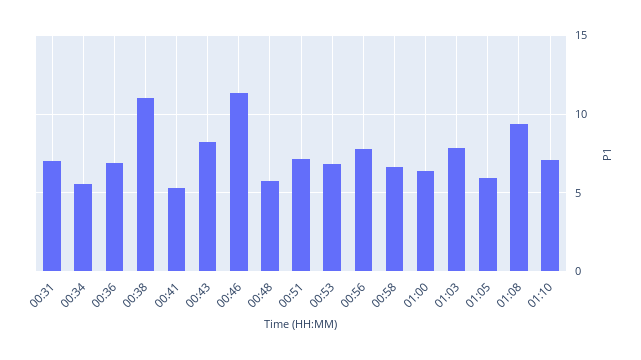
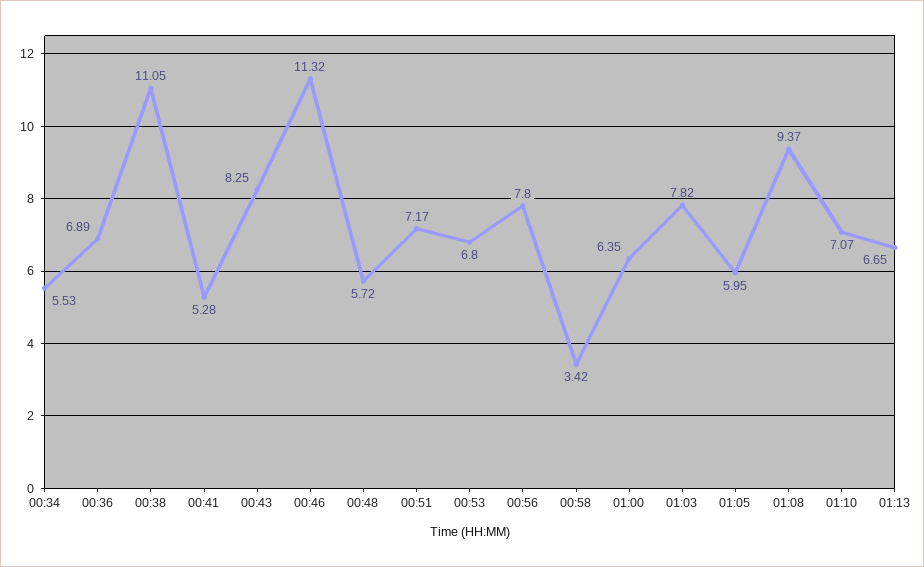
00:31: 7 -> none
00:58: 6.5 -> 3.42
01:13: none -> 6.65

